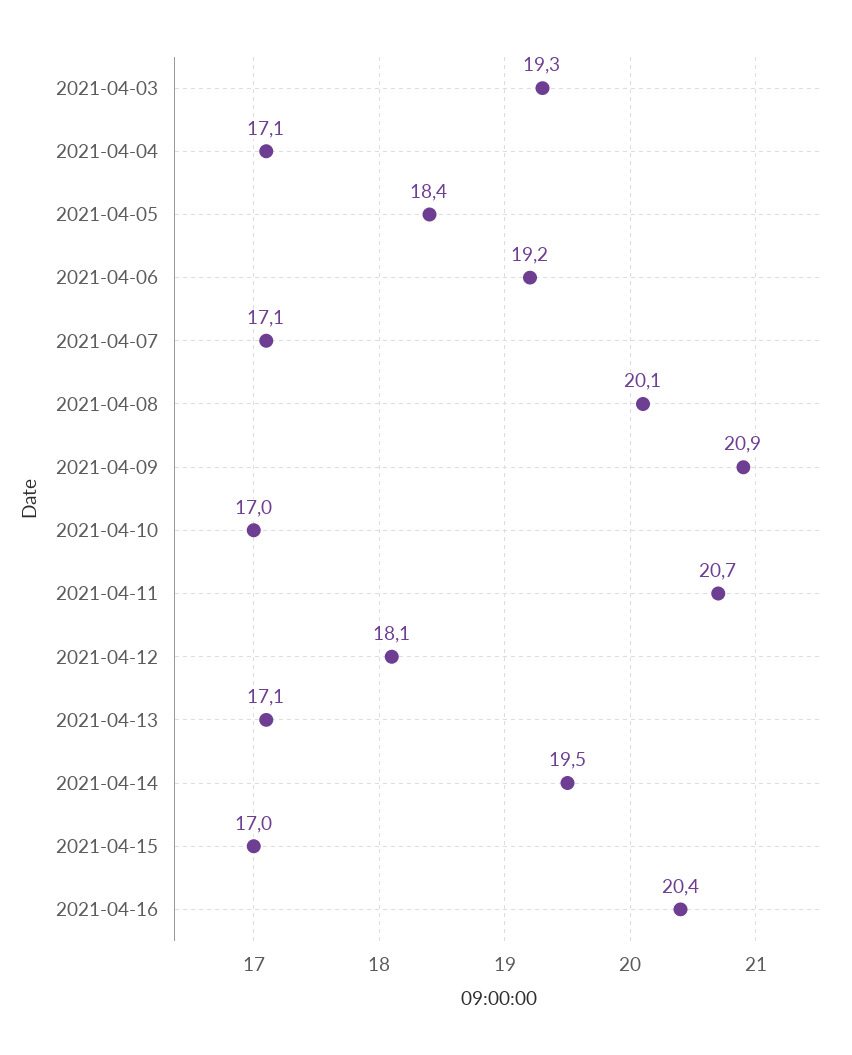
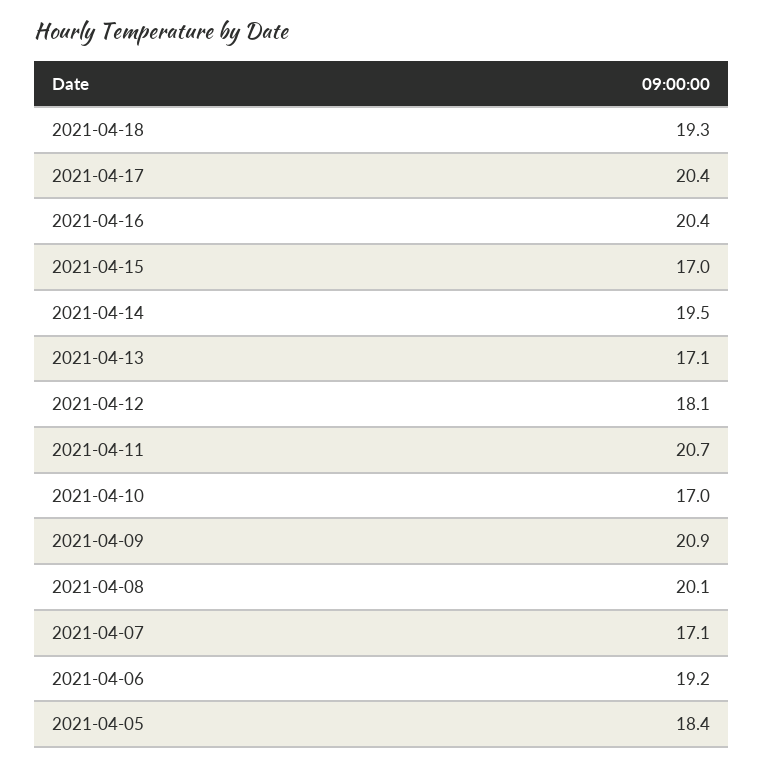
2021-04-03: 19.3 -> none
2021-04-04: 17.1 -> none
2021-04-18: none -> 19.3
2021-04-17: none -> 20.4

